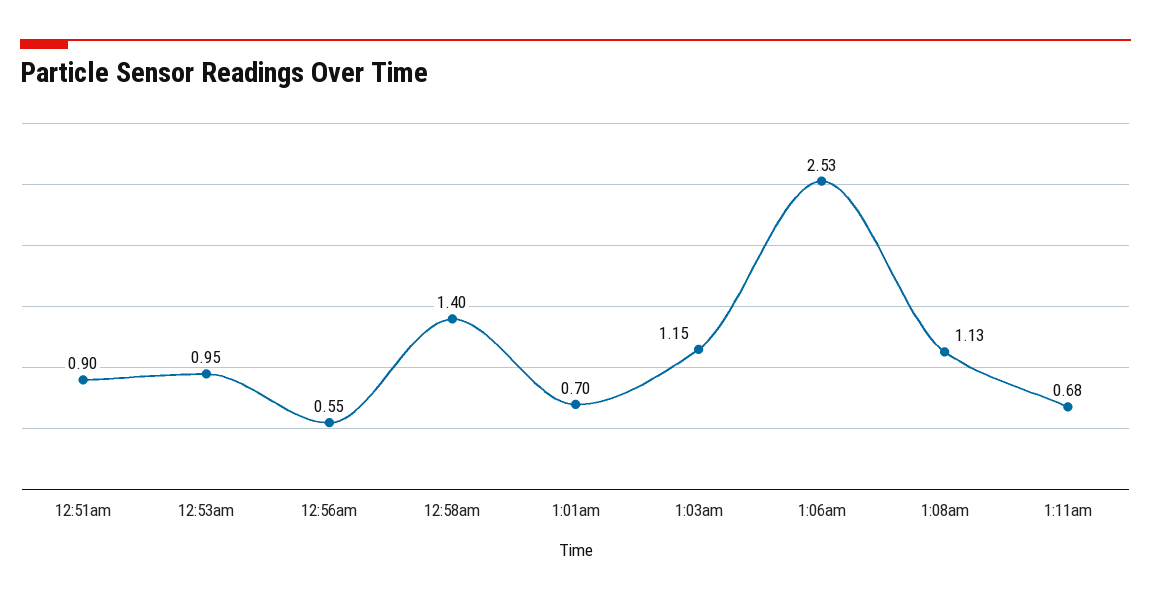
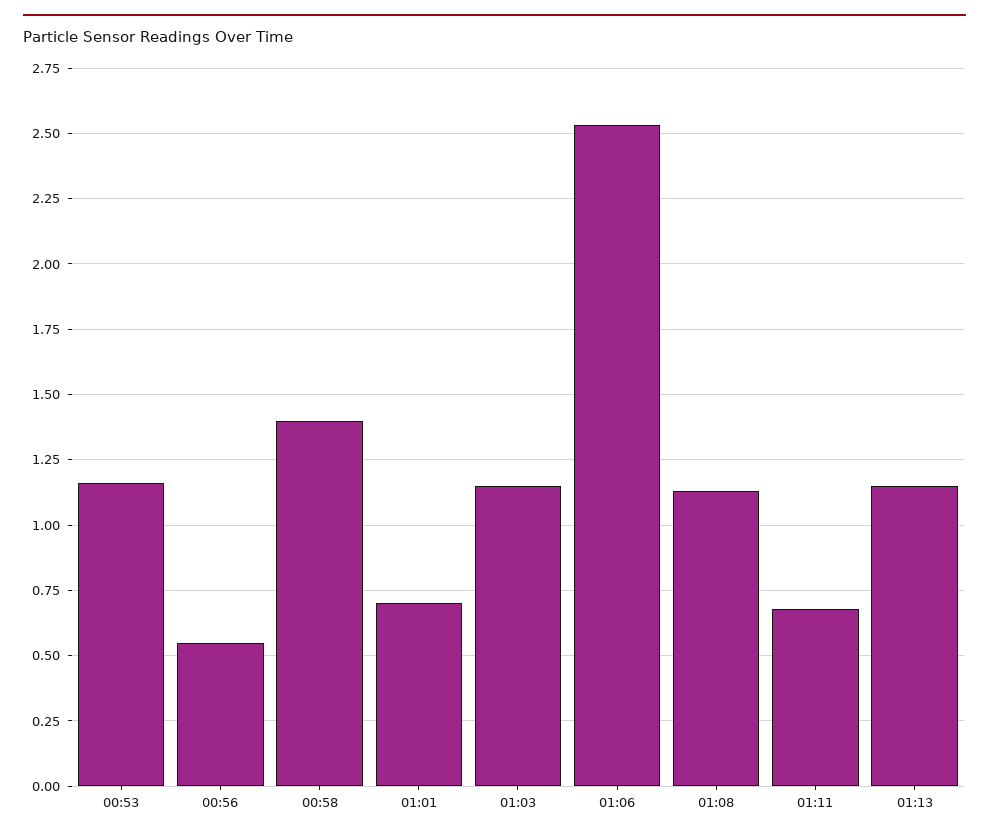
12:51am: 0.9 -> none
12:53am: 0.95 -> 1.15
01:13: none -> 1.15

